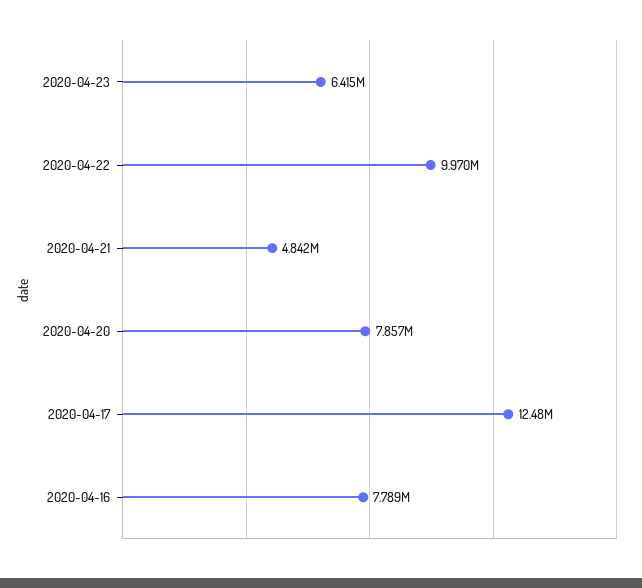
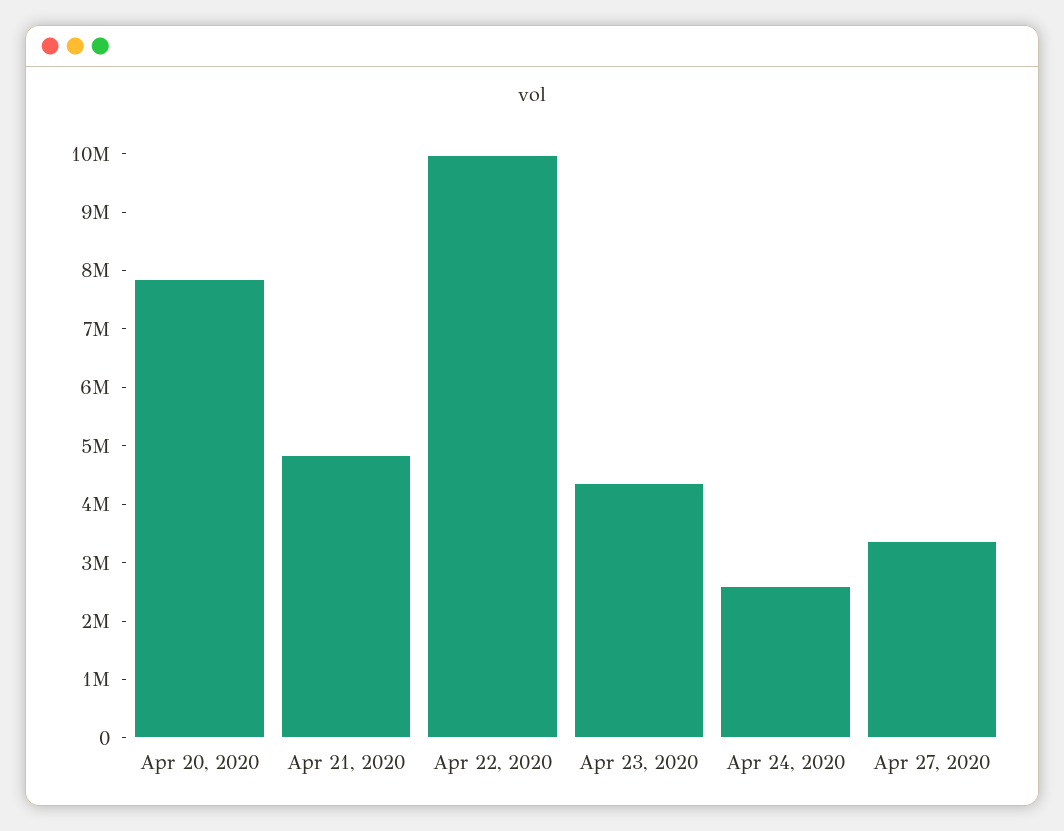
2020-04-23: 6415000 -> 4400000
2020-04-17: 12480000 -> none
2020-04-16: 7789000 -> none
Apr 24, 2020: none -> 2600000
Apr 27, 2020: none -> 3400000

